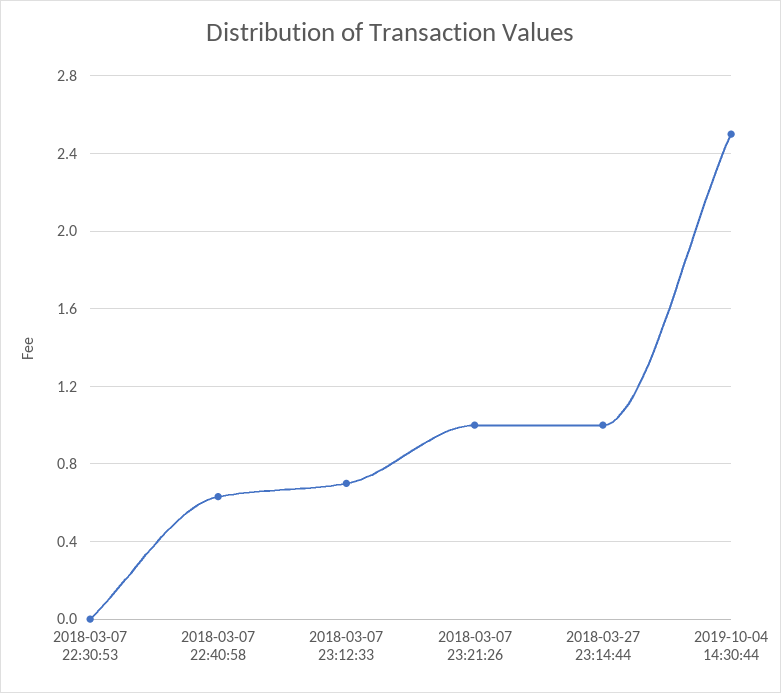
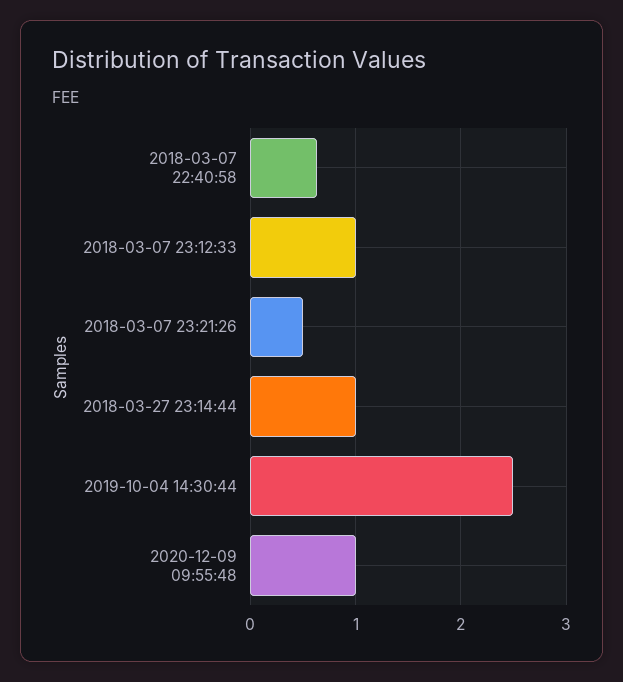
2018-03-07 22:30:53: 0 -> none
2018-03-07 23:12:33: 0.7 -> 1
2018-03-07 23:21:26: 1 -> 0.5
2020-12-09 09:55:48: none -> 1

